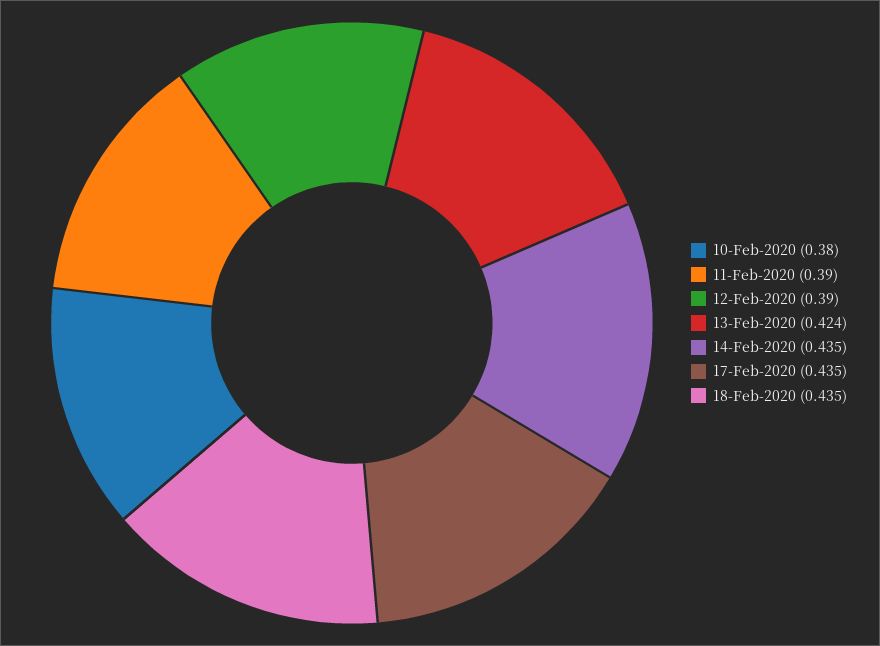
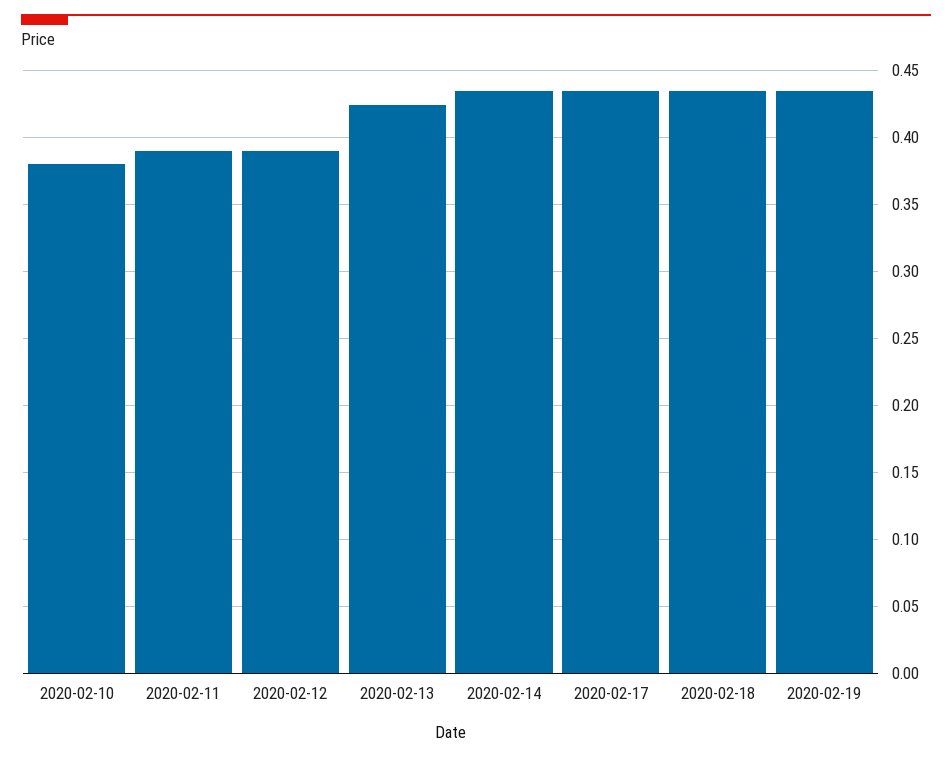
2020-02-19: none -> 0.435

